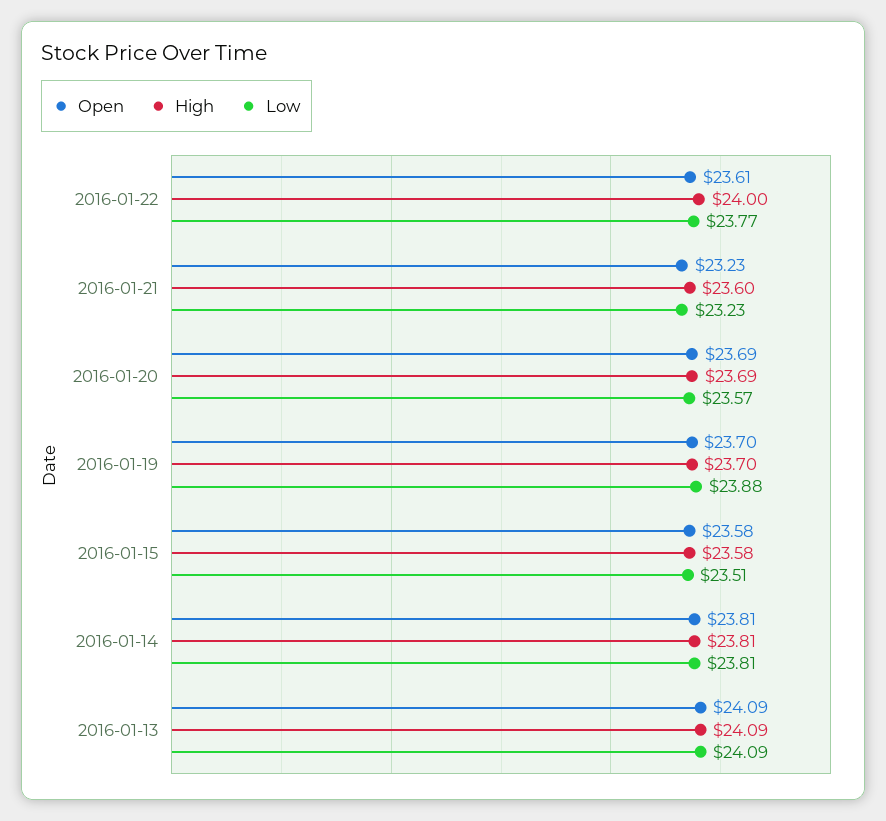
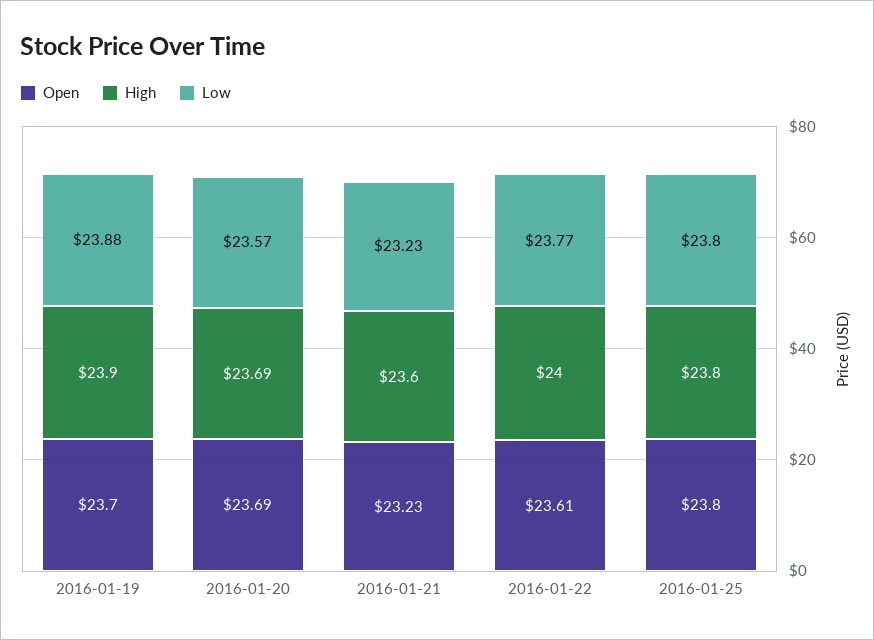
High, 2016-01-19: 23.7 -> 23.9
Open, 2016-01-15: 23.58 -> none
High, 2016-01-15: 23.58 -> none
Low, 2016-01-15: 23.51 -> none
Open, 2016-01-14: 23.81 -> none
High, 2016-01-14: 23.81 -> none
Low, 2016-01-14: 23.81 -> none
Open, 2016-01-13: 24.09 -> none
High, 2016-01-13: 24.09 -> none
Low, 2016-01-13: 24.09 -> none
Open, 2016-01-25: none -> 23.8
High, 2016-01-25: none -> 23.8
Low, 2016-01-25: none -> 23.8

